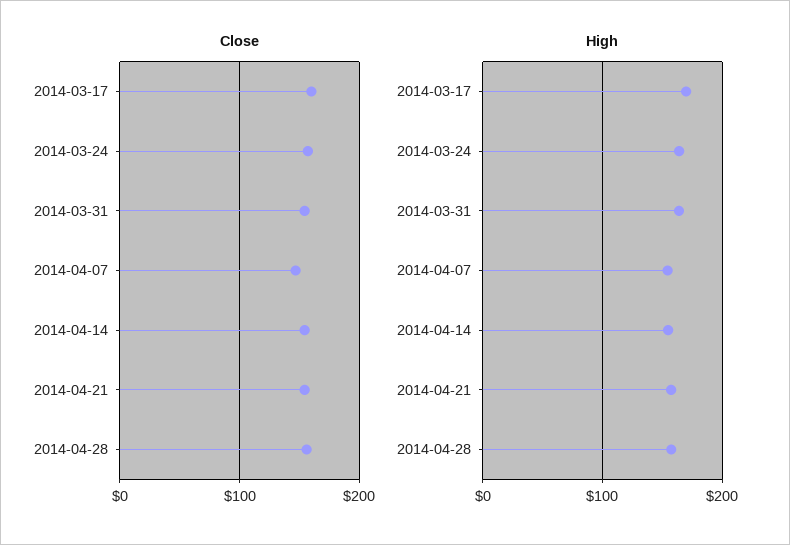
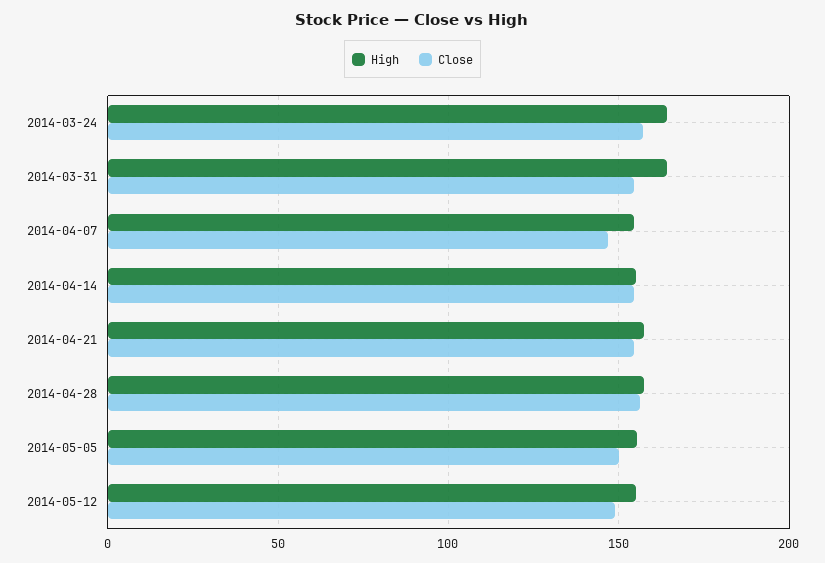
Close, 2014-03-17: 160 -> none
High, 2014-03-17: 170 -> none
High, 2014-05-05: none -> 155
Close, 2014-05-05: none -> 150
High, 2014-05-12: none -> 155
Close, 2014-05-12: none -> 150

